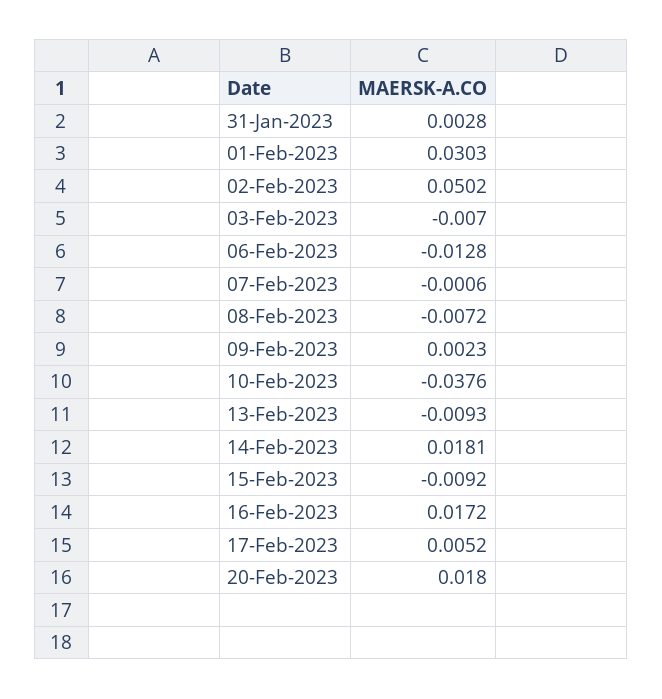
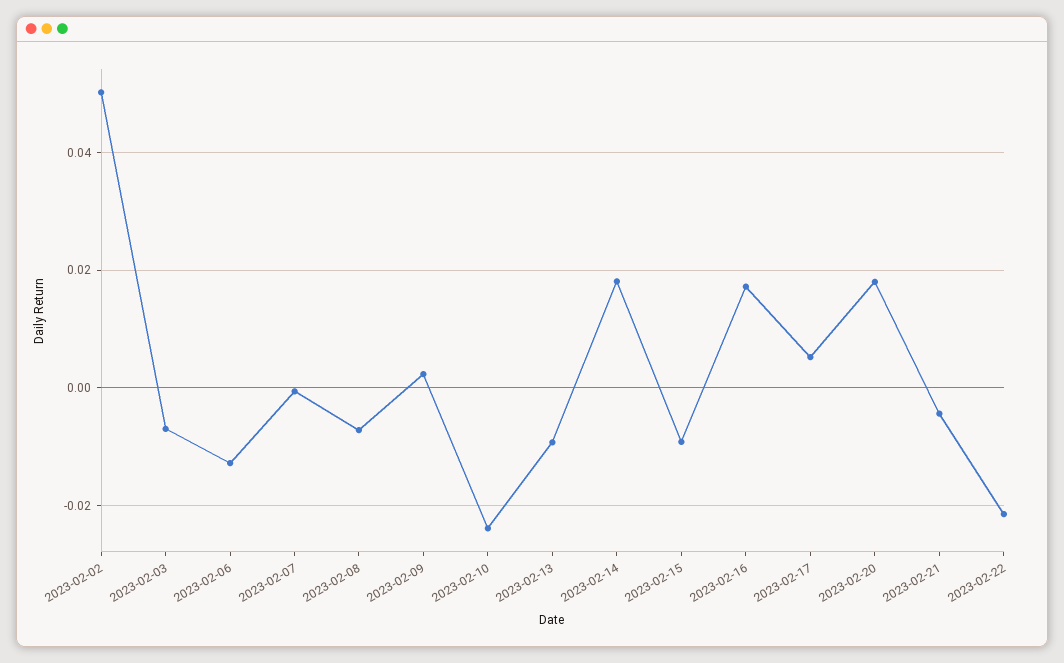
31-Jan-2023: 0.0028 -> none
01-Feb-2023: 0.0303 -> none
10-Feb-2023: -0.0376 -> -0.024
2023-02-21: none -> -0.004
2023-02-22: none -> -0.022

